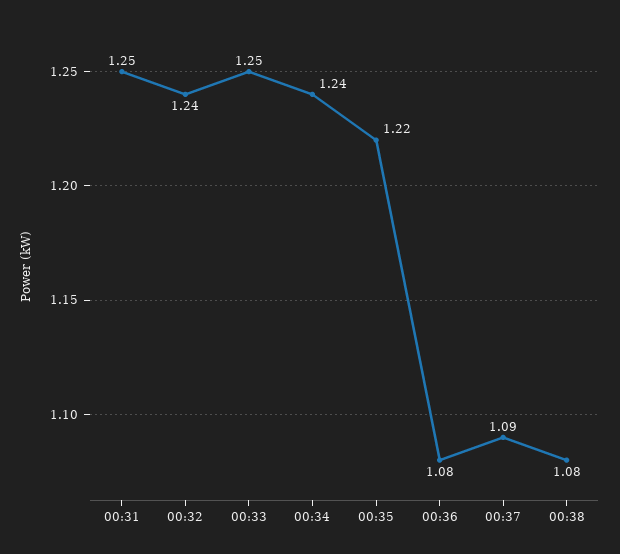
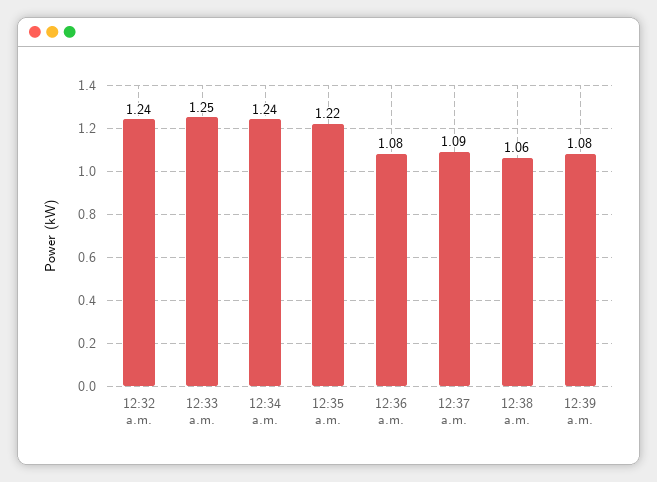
00:31: 1.25 -> none
00:38: 1.08 -> 1.06
12:39 a.m.: none -> 1.08

